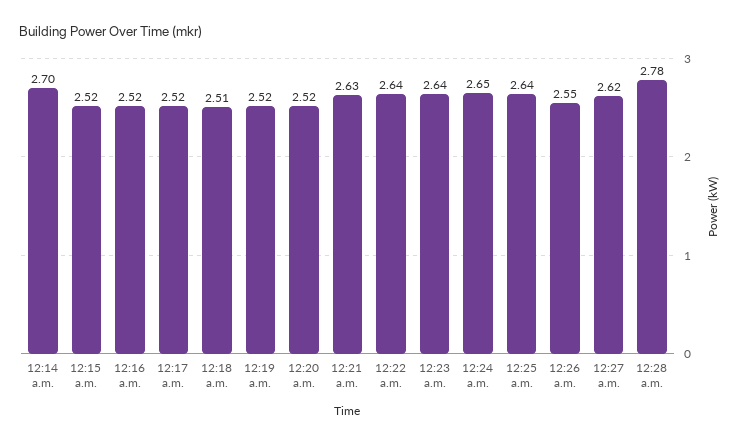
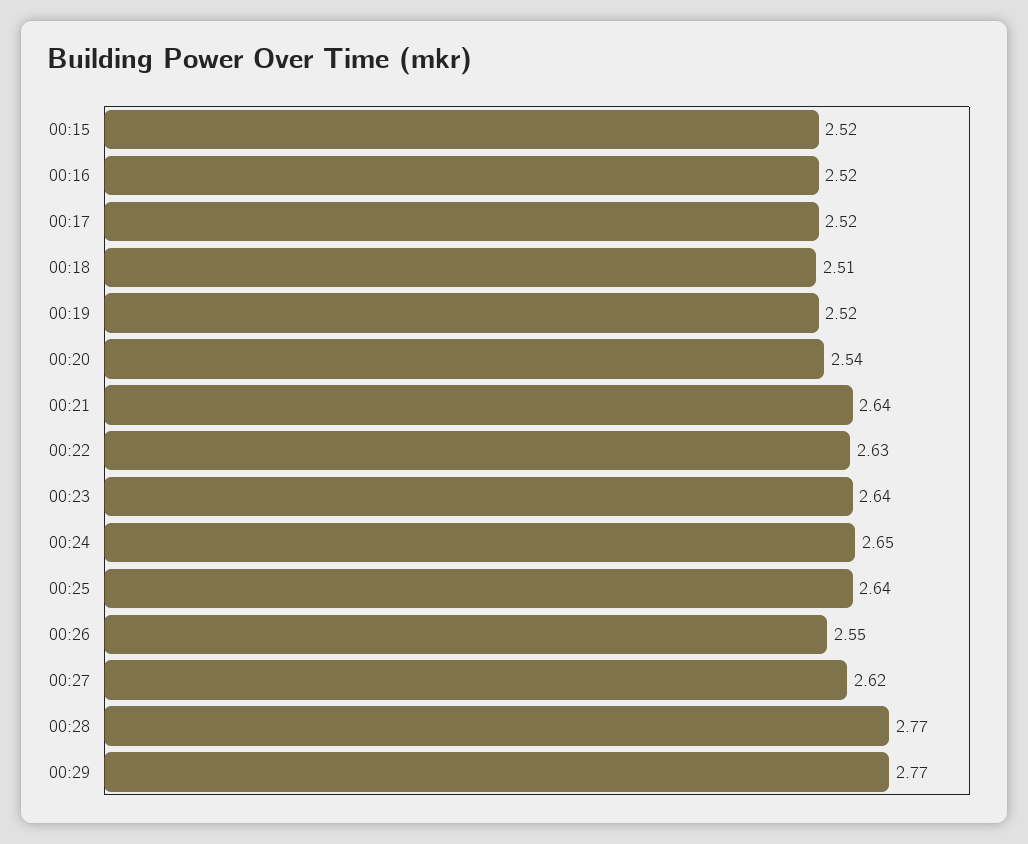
12:14 a.m.: 2.7 -> none
12:20 a.m.: 2.52 -> 2.54
12:21 a.m.: 2.63 -> 2.64
12:22 a.m.: 2.64 -> 2.63
12:28 a.m.: 2.78 -> 2.77
00:29: none -> 2.77

